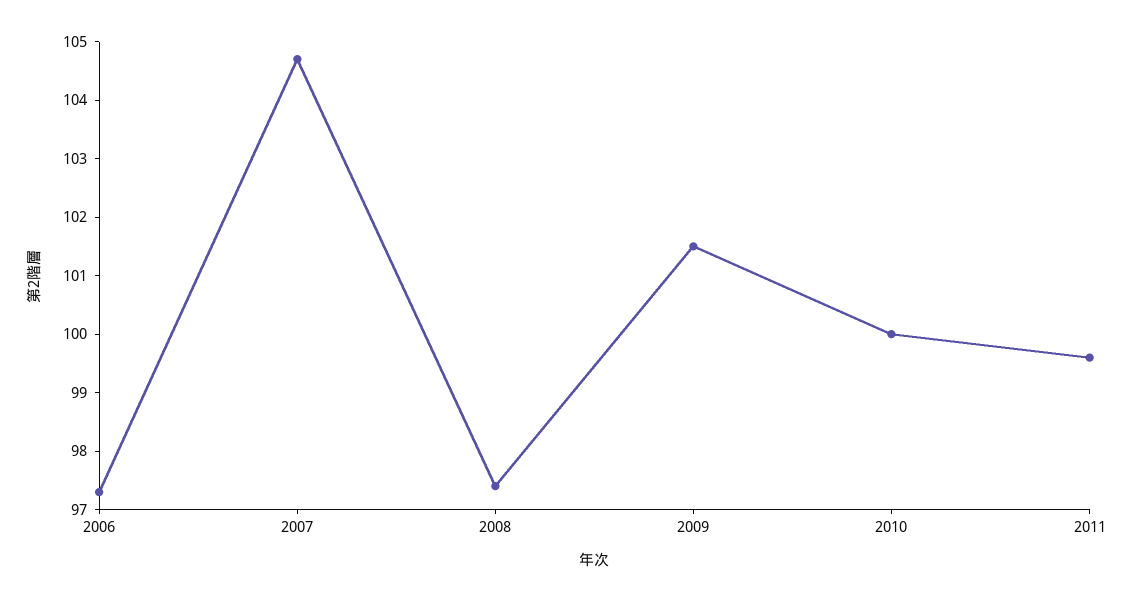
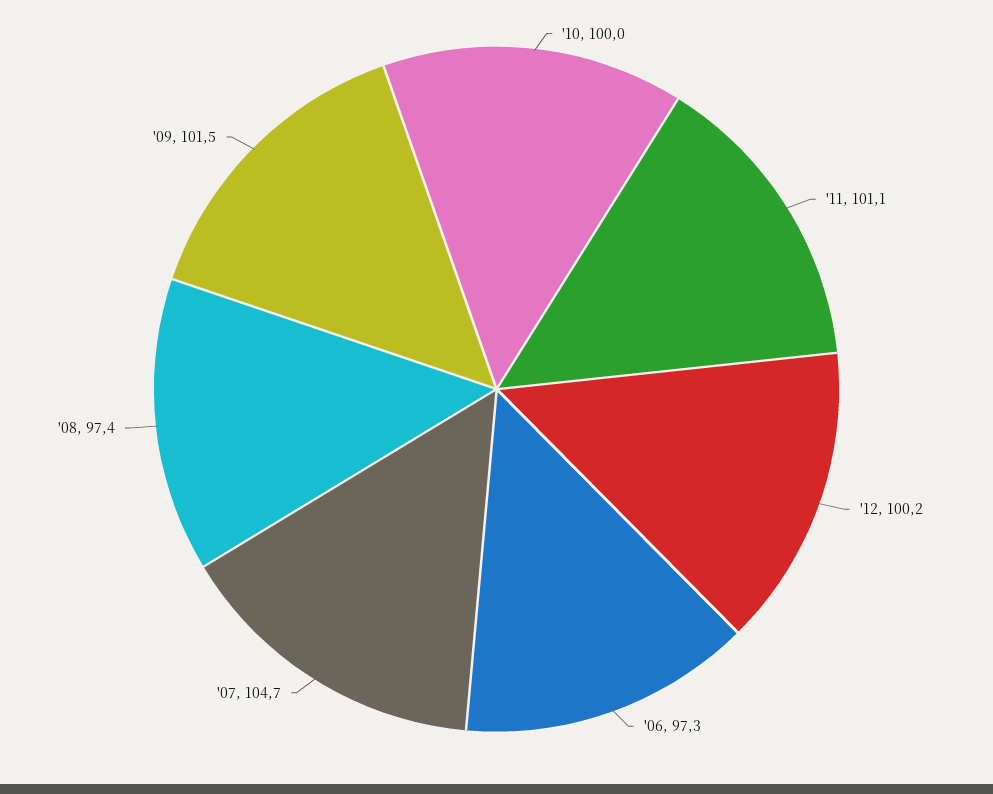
2011: 99.5 -> 101.1
'12: none -> 100.2

